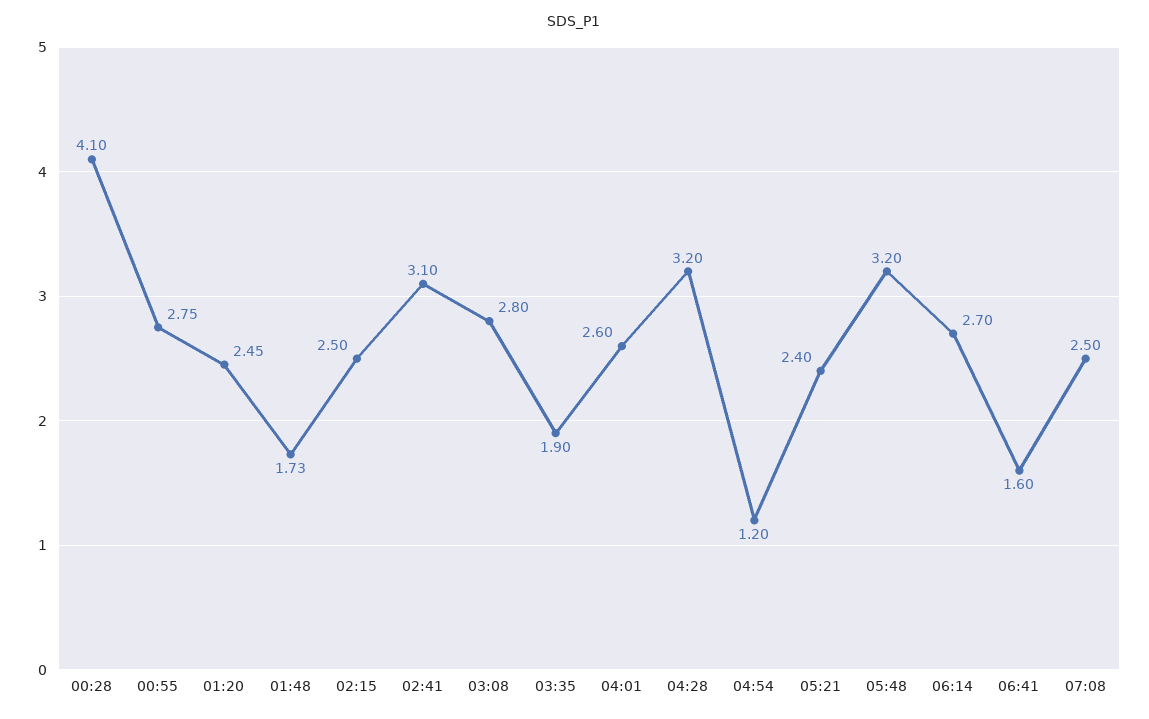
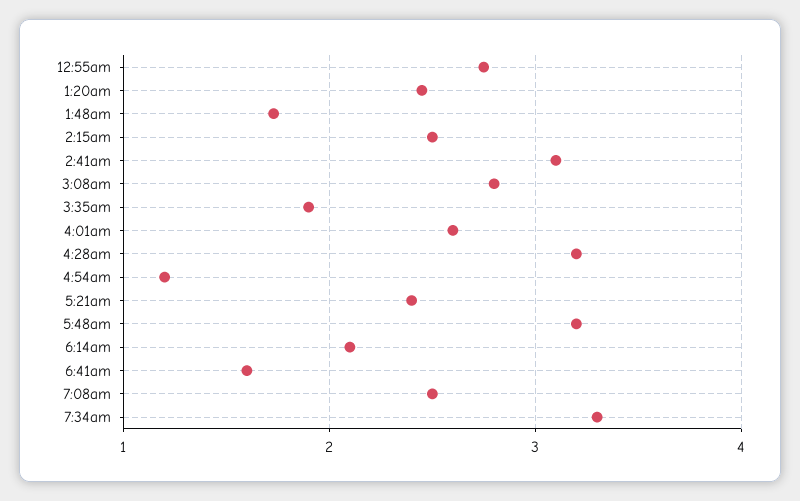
00:28: 4.1 -> none
06:14: 2.7 -> 2.1
7:34am: none -> 3.3

